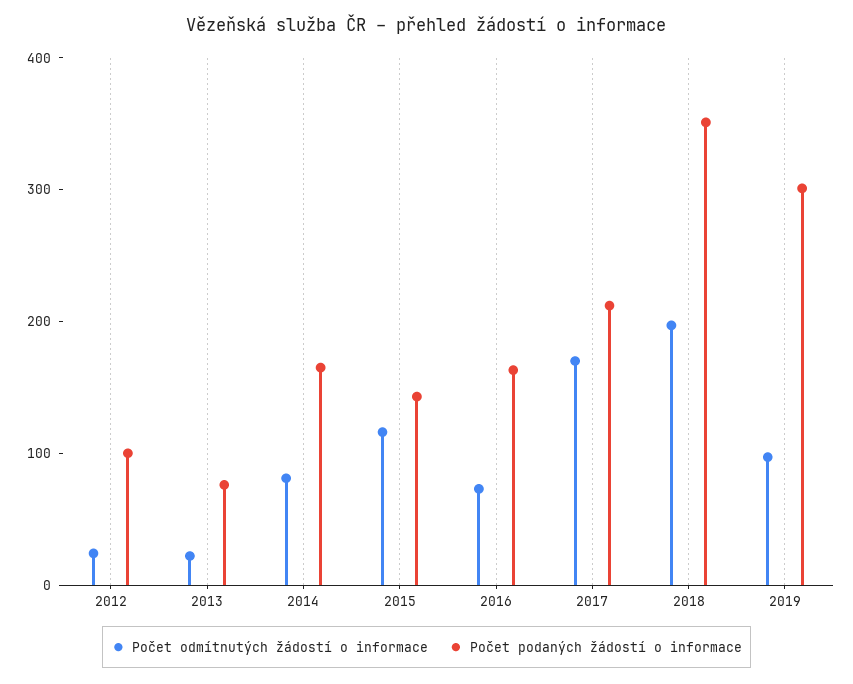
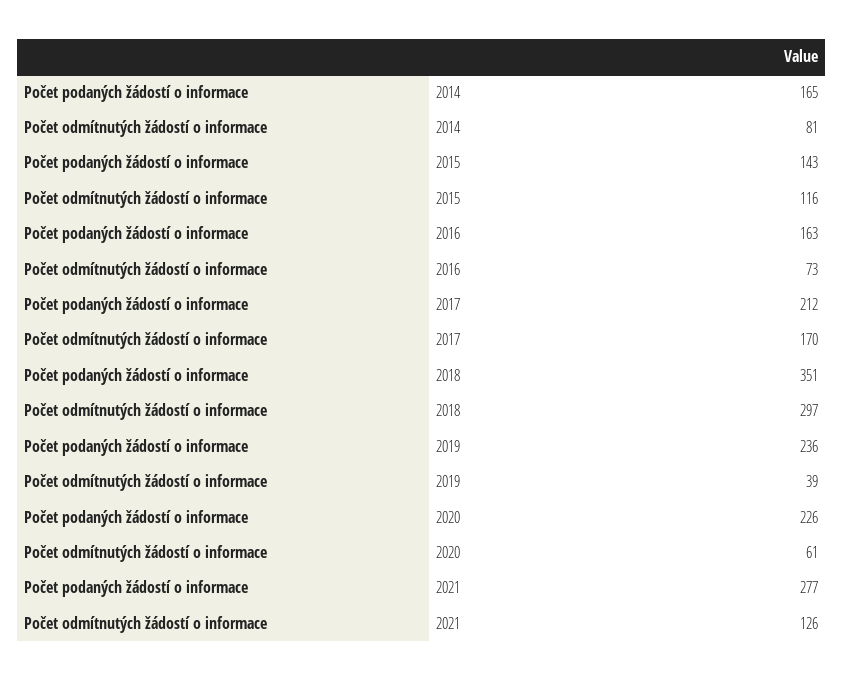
Počet odmítnutých žádostí o informace, 2012: 20 -> none
Počet podaných žádostí o informace, 2012: 100 -> none
Počet odmítnutých žádostí o informace, 2013: 20 -> none
Počet podaných žádostí o informace, 2013: 80 -> none
Počet odmítnutých žádostí o informace, 2018: 200 -> 297
Počet odmítnutých žádostí o informace, 2019: 100 -> 39
Počet podaných žádostí o informace, 2019: 300 -> 236
Počet podaných žádostí o informace, 2020: none -> 226
Počet odmítnutých žádostí o informace, 2020: none -> 61
Počet podaných žádostí o informace, 2021: none -> 277
Počet odmítnutých žádostí o informace, 2021: none -> 126

